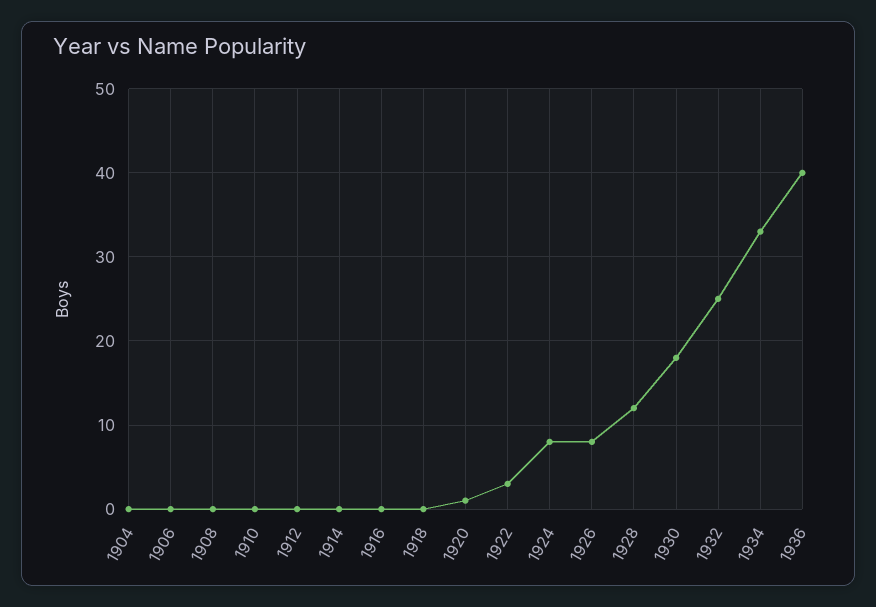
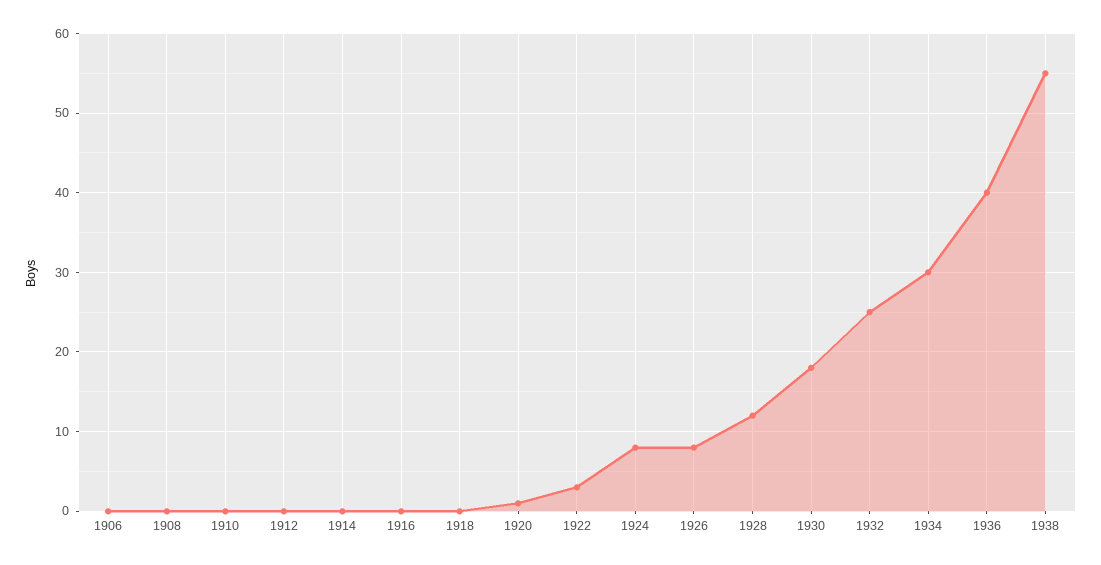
1904: 0 -> none
1934: 33 -> 30
1938: none -> 55

